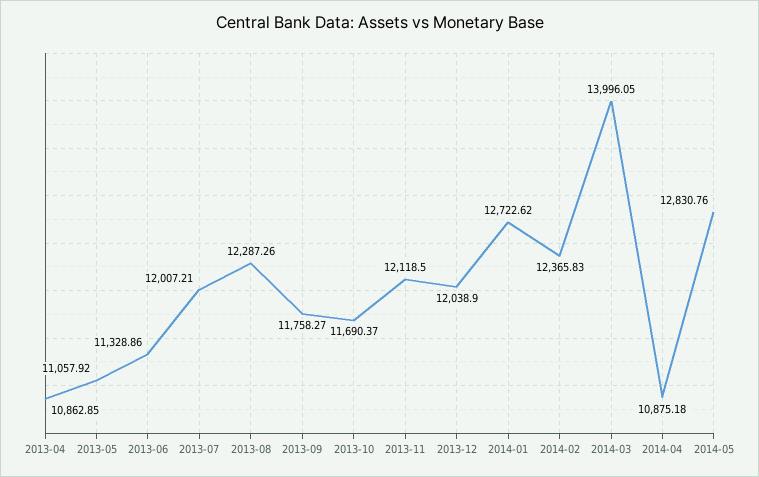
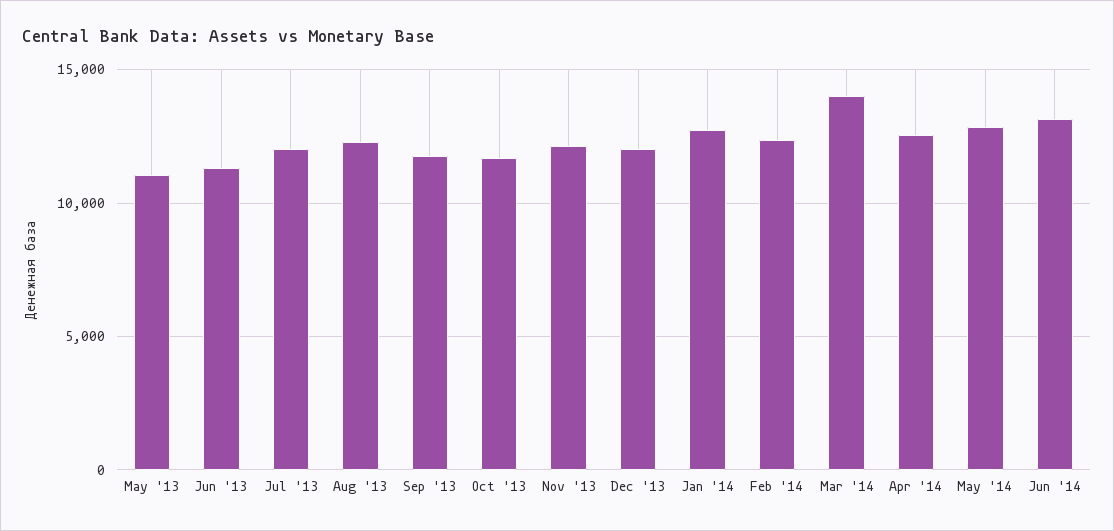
2013-04: 10862.85 -> none
2014-04: 10875.18 -> 12500
Jun '14: none -> 13000

